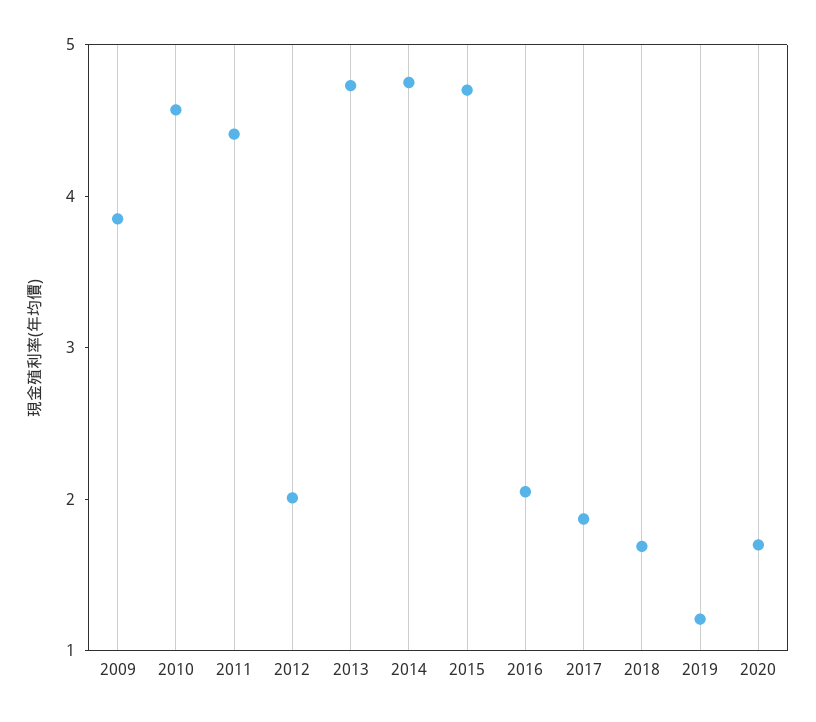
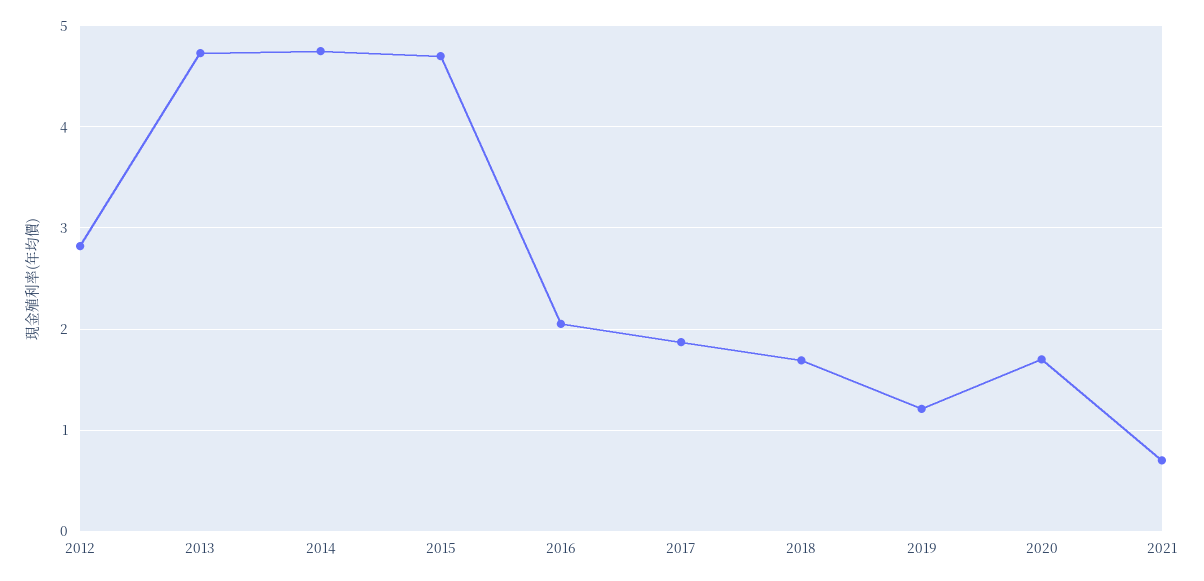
2009: 3.8 -> none
2010: 4.6 -> none
2011: 4.4 -> none
2012: 2 -> 2.8
2021: none -> 0.7

